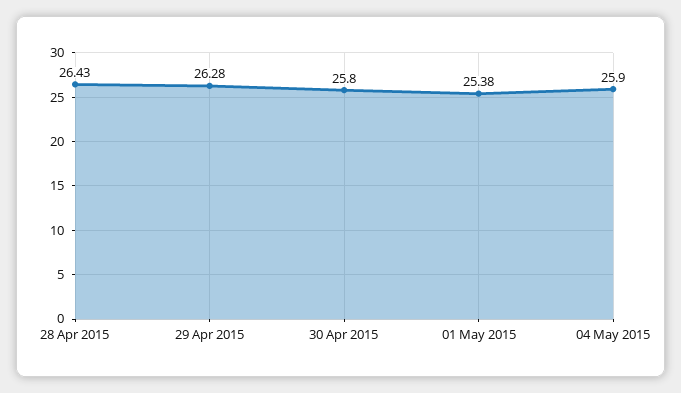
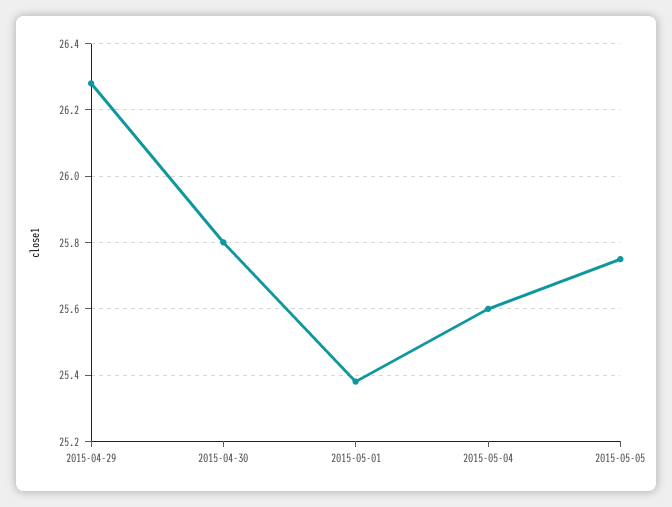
28 Apr 2015: 26.43 -> none
04 May 2015: 25.9 -> 25.6
2015-05-05: none -> 25.75

